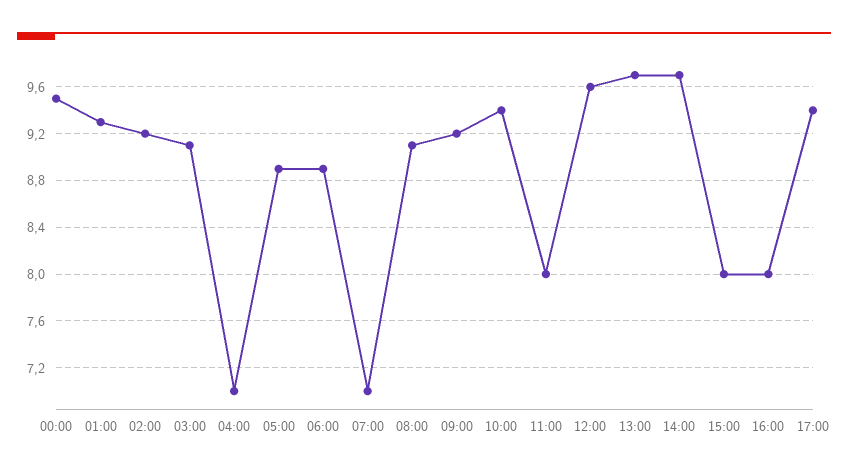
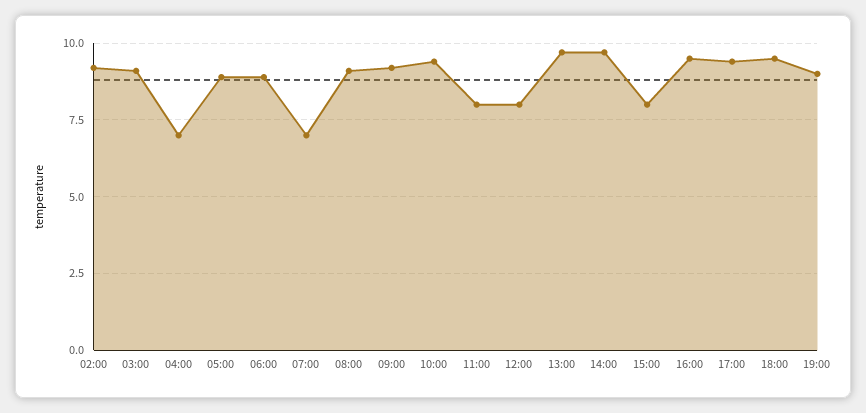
00:00: 9.5 -> none
01:00: 9.3 -> none
12:00: 9.6 -> 8
16:00: 8 -> 9.5
18:00: none -> 9.5
19:00: none -> 9

